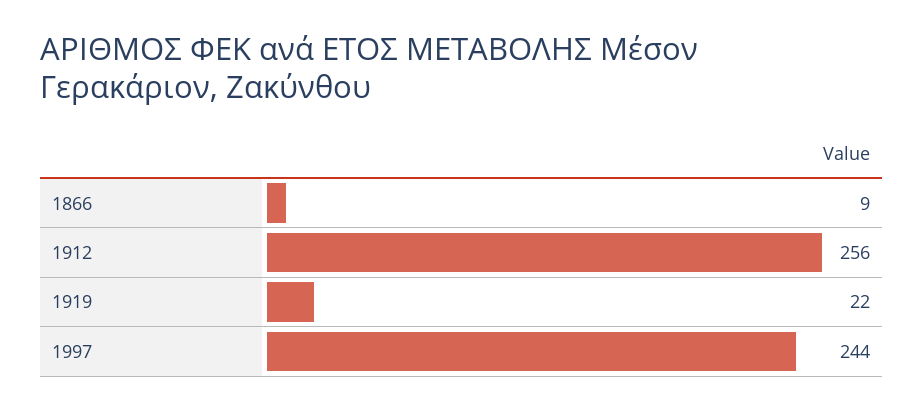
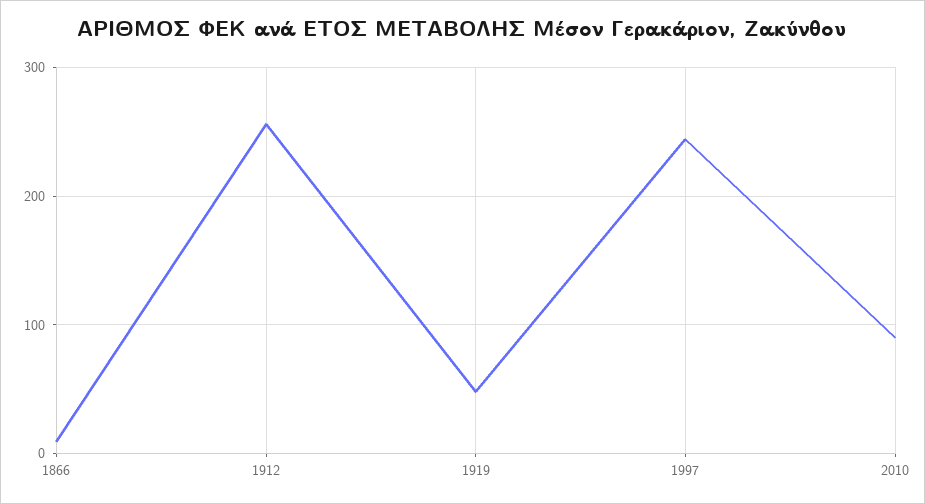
1919: 22 -> 50
2010: none -> 90

